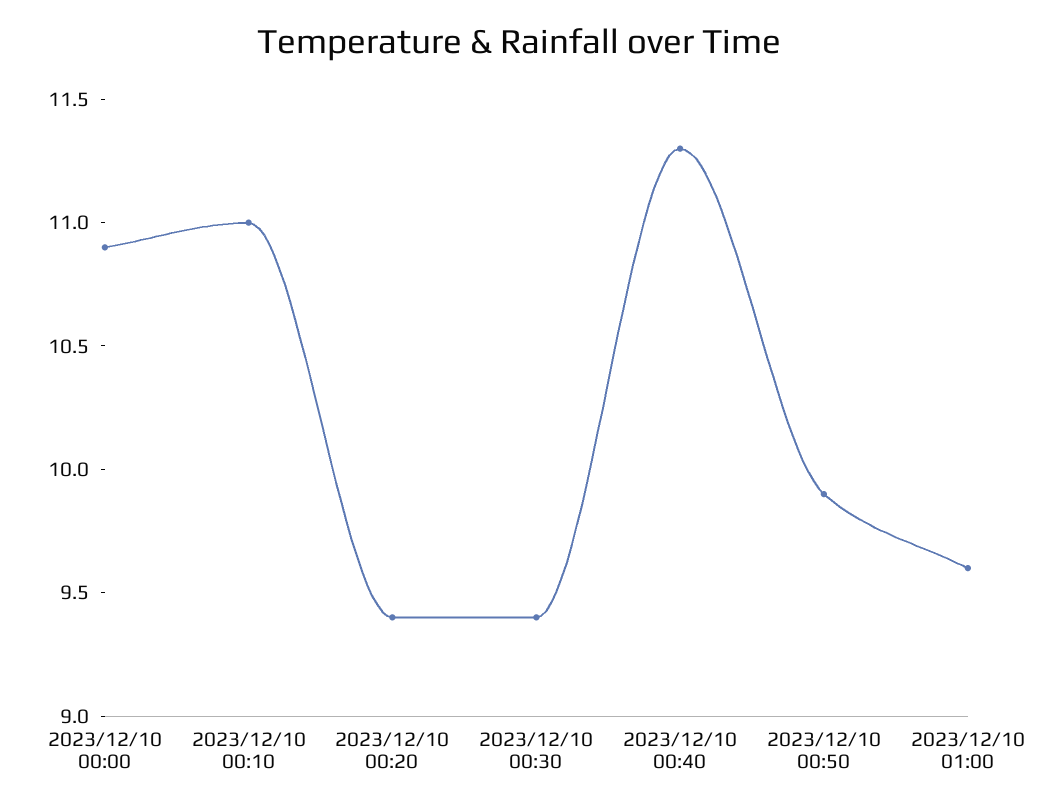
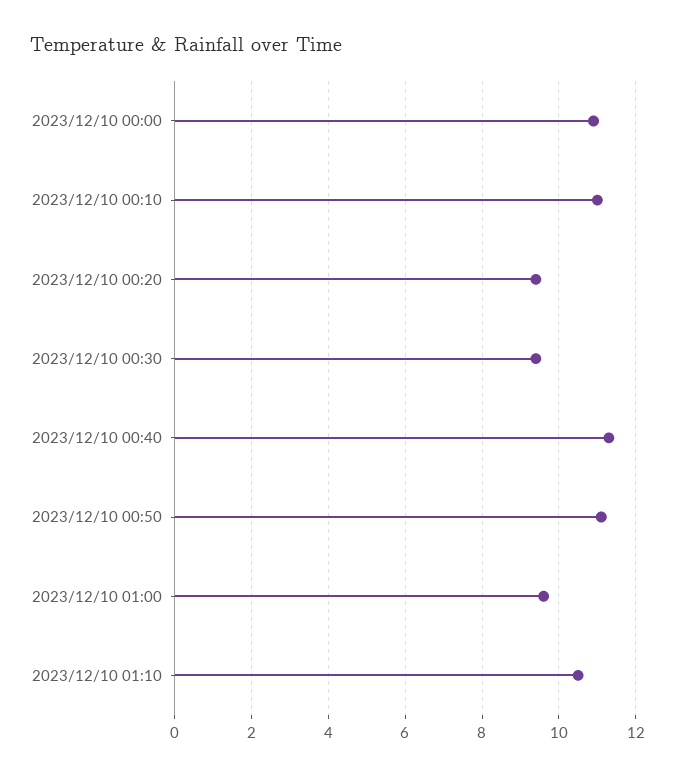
2023/12/10 00:50: 9.9 -> 11
2023/12/10 01:10: none -> 10.5

